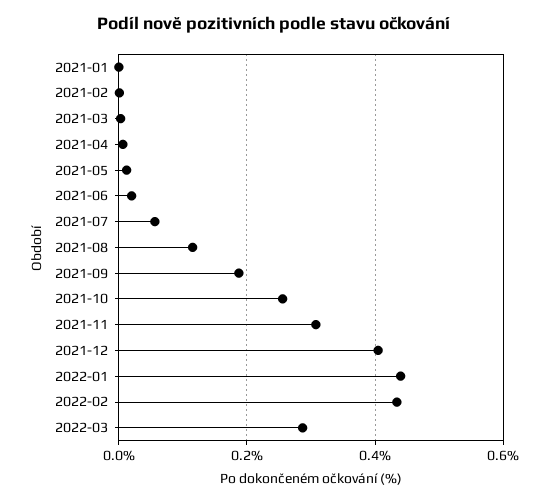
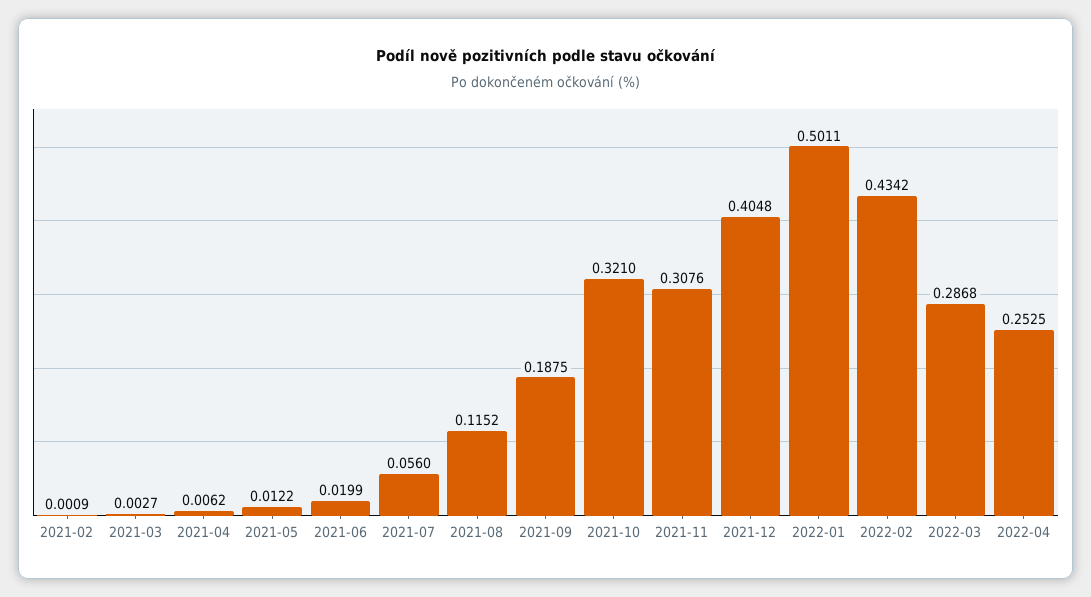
2021-01: 0 -> none
2021-10: 0.26 -> 0.321
2022-01: 0.44 -> 0.5011
2022-04: none -> 0.2525

